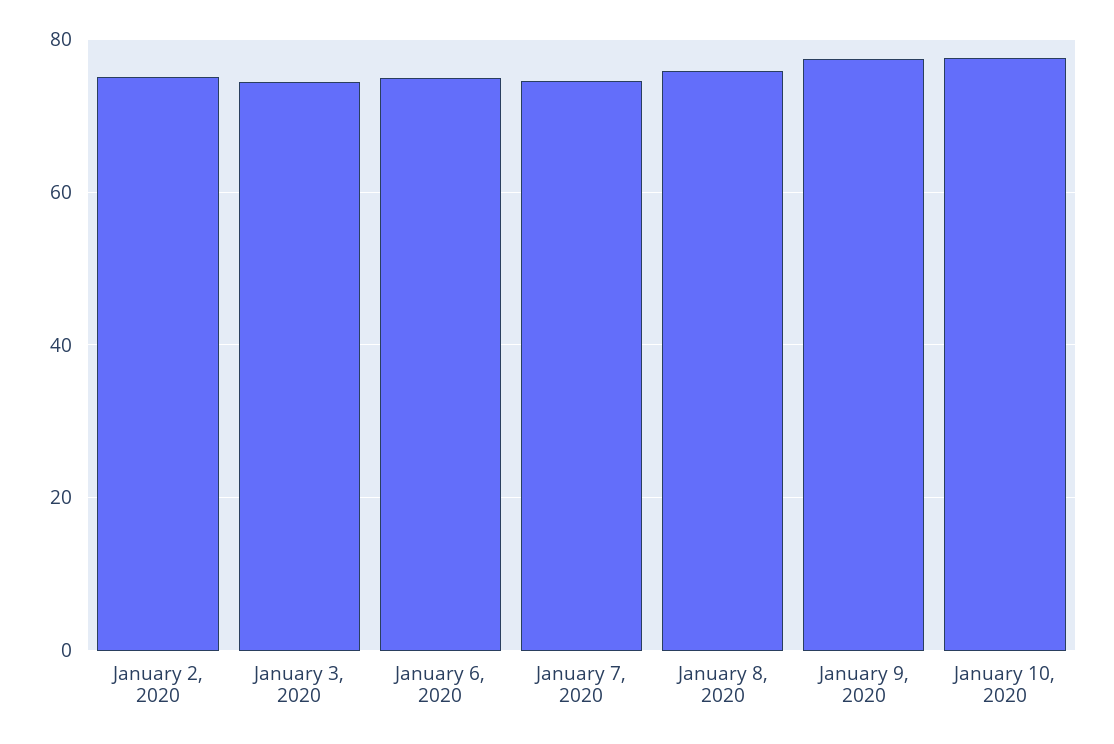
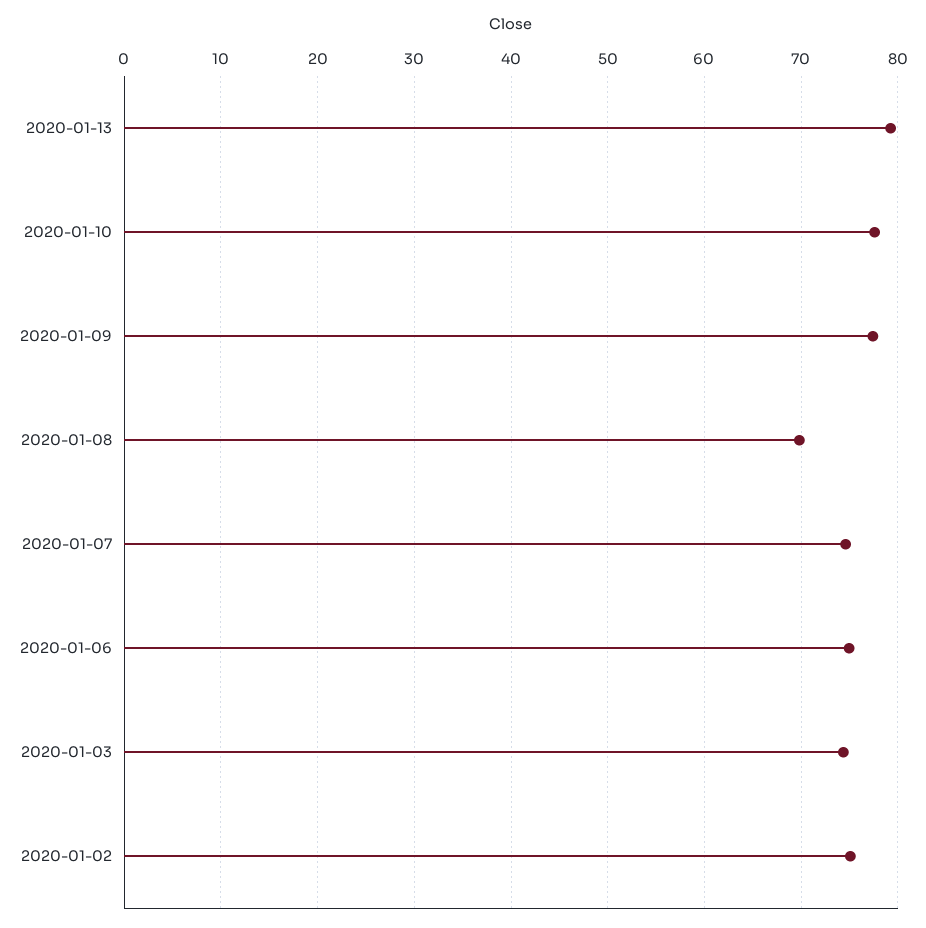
January 8, 2020: 76 -> 70
2020-01-13: none -> 79

